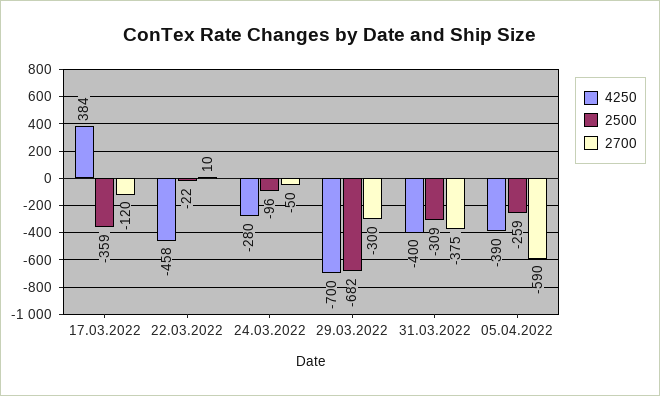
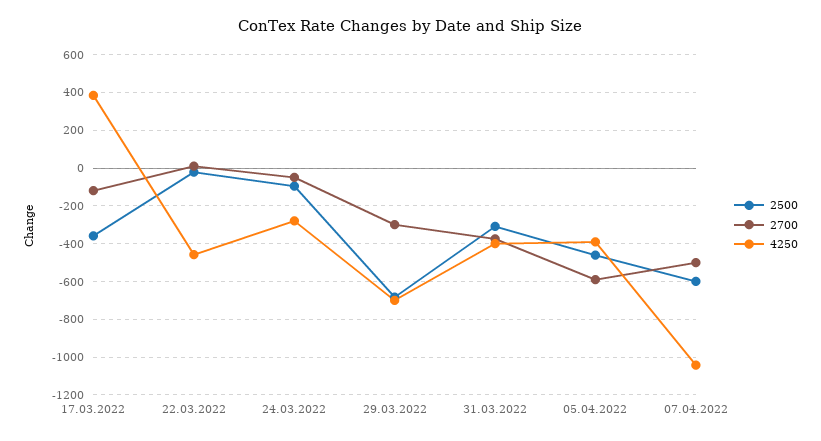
2500, 05.04.2022: -259 -> -450
2500, 07.04.2022: none -> -600
2700, 07.04.2022: none -> -500
4250, 07.04.2022: none -> -1050

